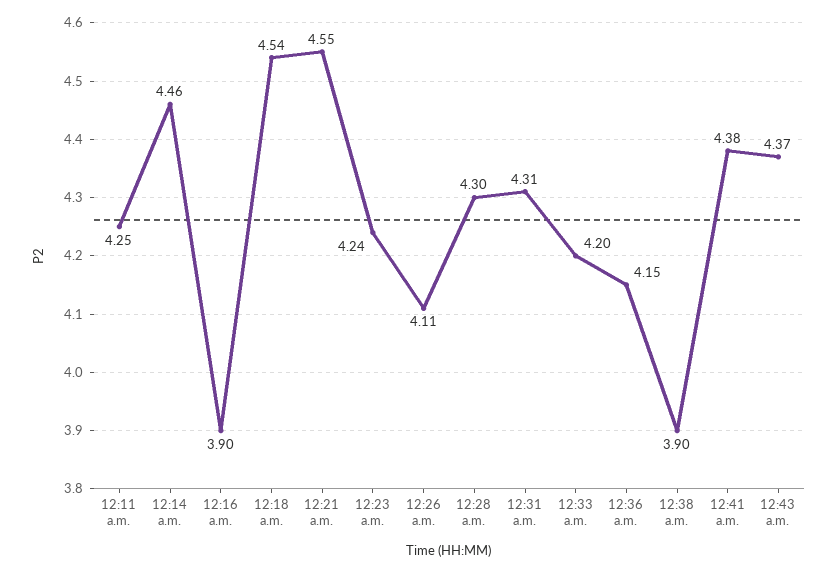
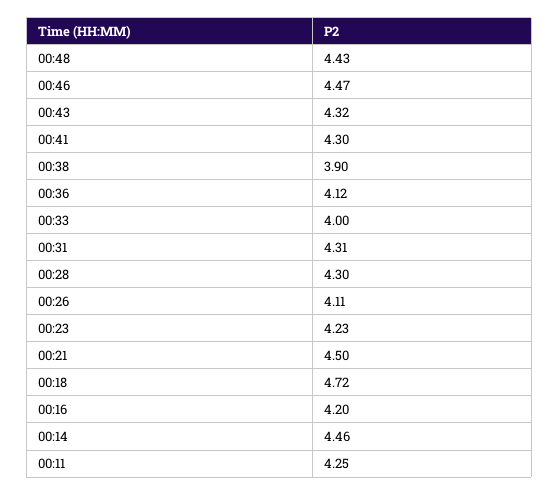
12:16 a.m.: 3.9 -> 4.2
12:18 a.m.: 4.54 -> 4.72
12:21 a.m.: 4.55 -> 4.5
12:23 a.m.: 4.24 -> 4.23
12:33 a.m.: 4.2 -> 4
12:36 a.m.: 4.15 -> 4.12
12:41 a.m.: 4.38 -> 4.3
12:43 a.m.: 4.37 -> 4.32
00:48: none -> 4.43
00:46: none -> 4.47

